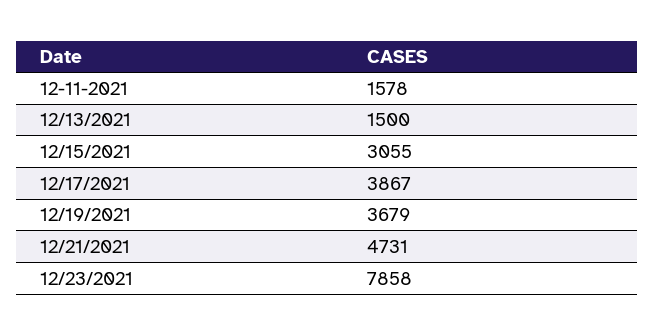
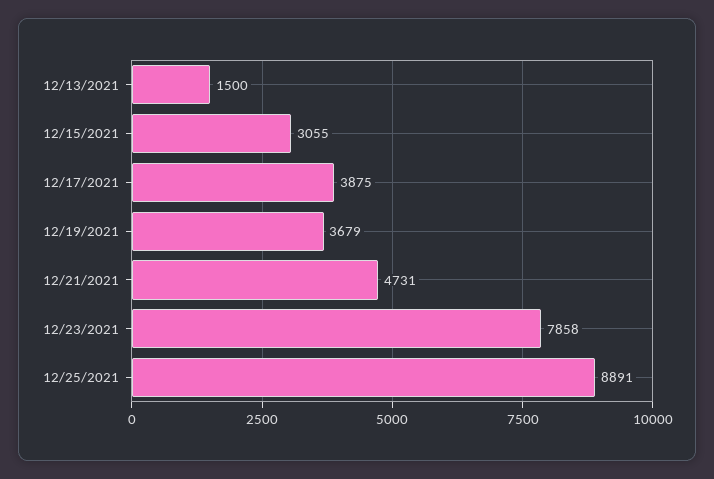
12-11-2021: 1578 -> none
12/17/2021: 3867 -> 3875
12/25/2021: none -> 8891

